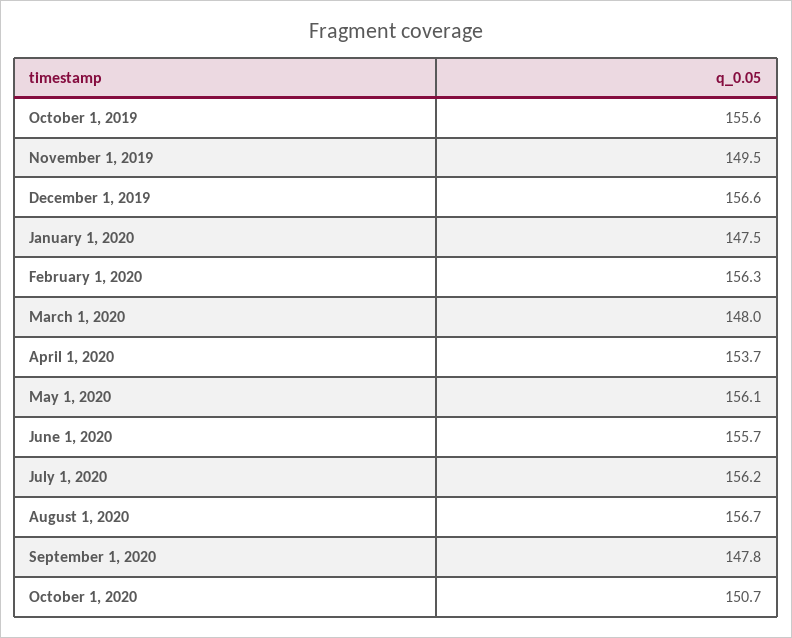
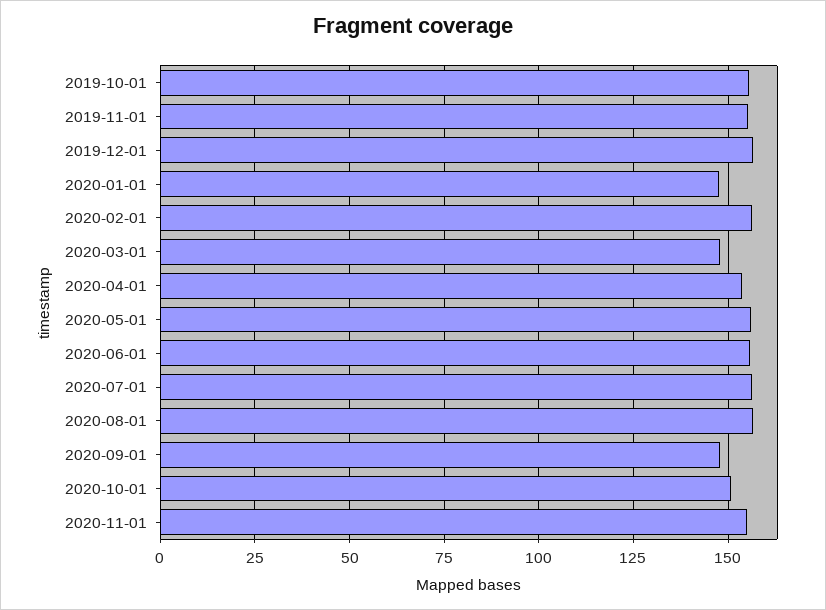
November 1, 2019: 149.5 -> 155
2020-11-01: none -> 155

